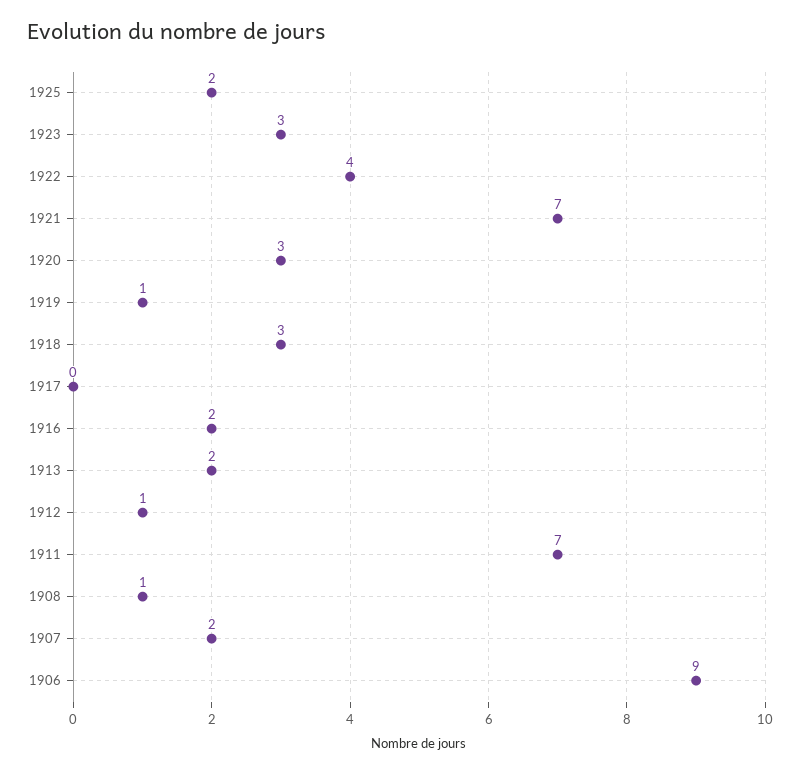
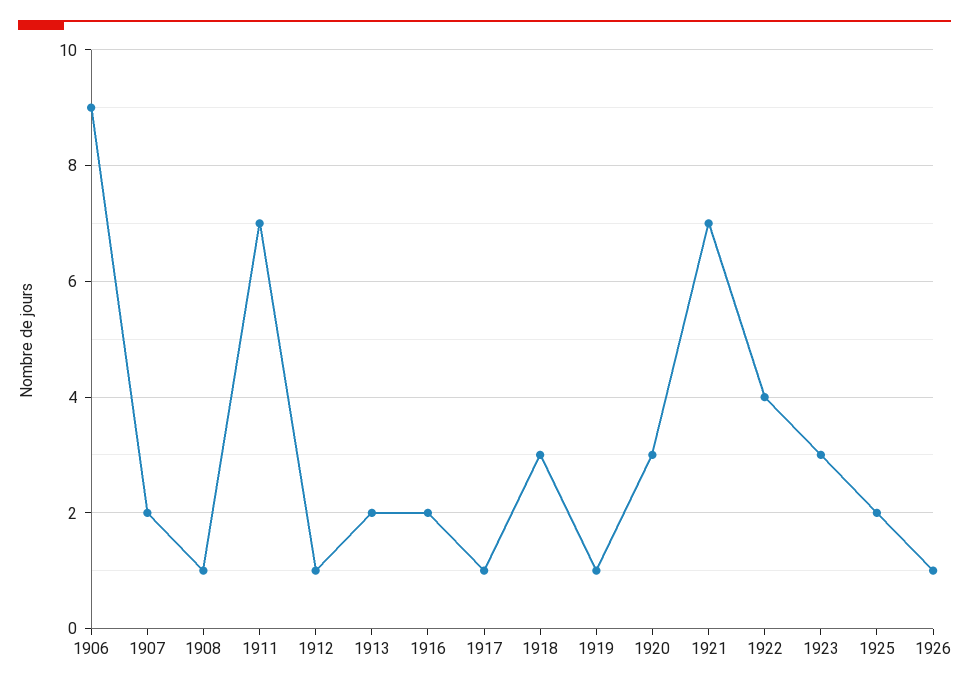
1917: 0 -> 1
1926: none -> 1

